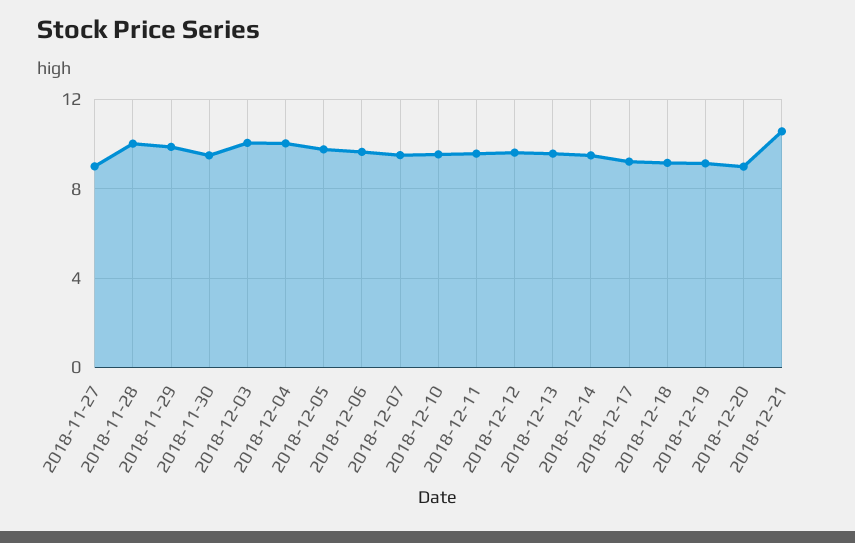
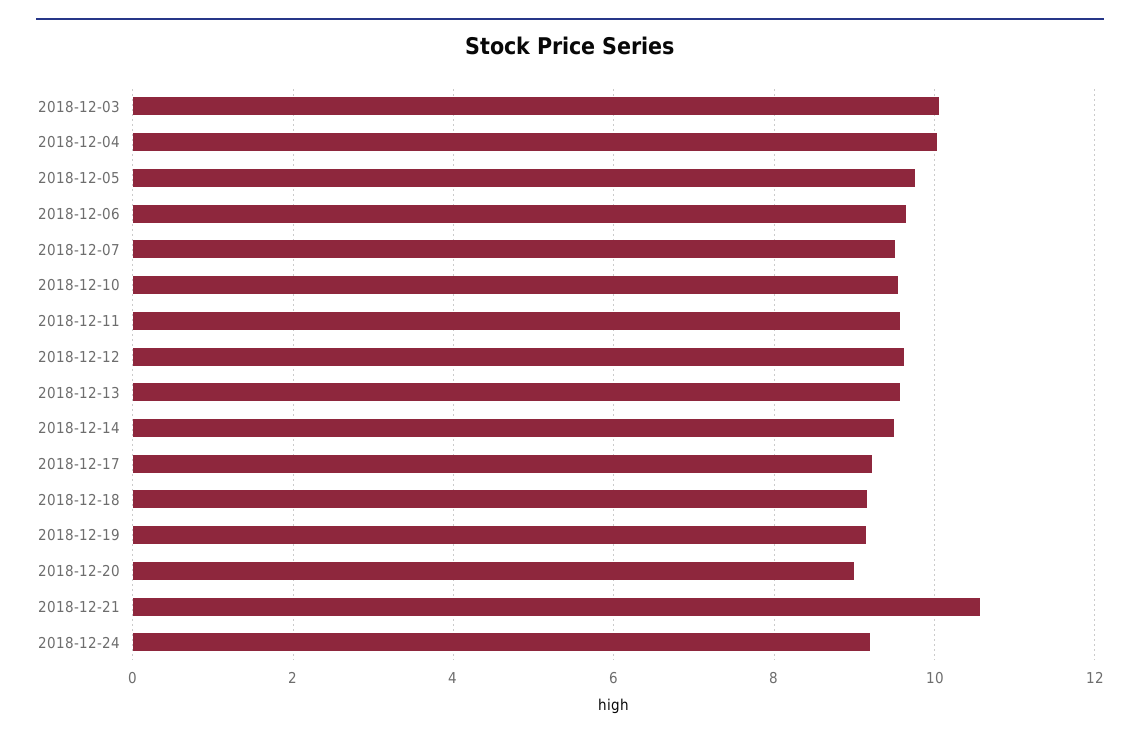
2018-11-27: 9 -> none
2018-11-28: 10 -> none
2018-11-29: 10 -> none
2018-11-30: 9.5 -> none
2018-12-24: none -> 9.2

